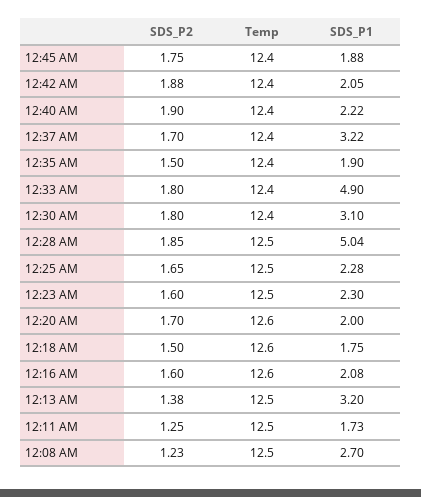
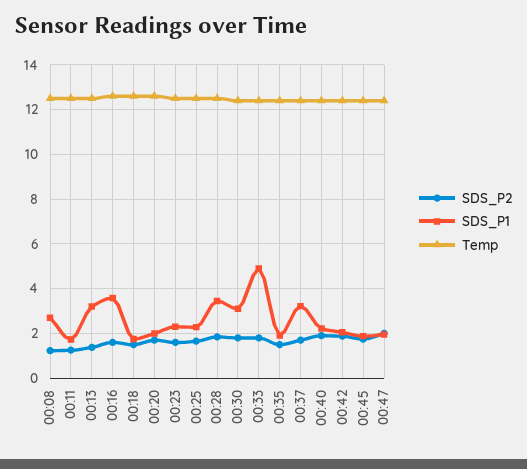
SDS_P1, 12:28 AM: 5.04 -> 3.5
SDS_P1, 12:16 AM: 2.08 -> 3.5
SDS_P2, 00:47: none -> 2
SDS_P1, 00:47: none -> 2
Temp, 00:47: none -> 12.5

